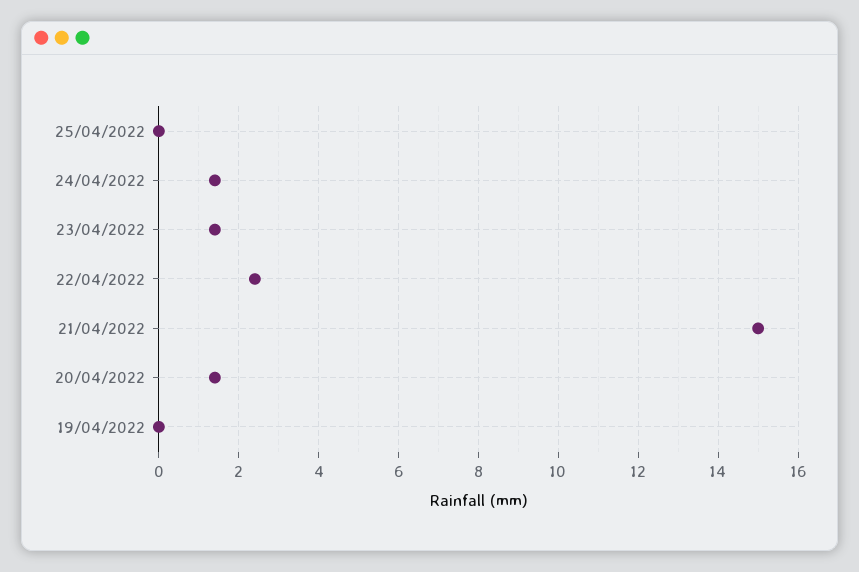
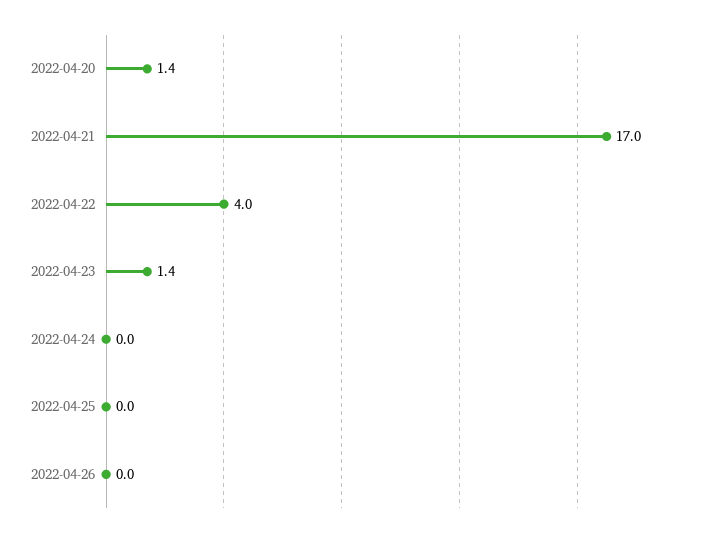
24/04/2022: 1.5 -> 0
22/04/2022: 2.5 -> 4
21/04/2022: 15 -> 17
19/04/2022: 0 -> none
2022-04-26: none -> 0

